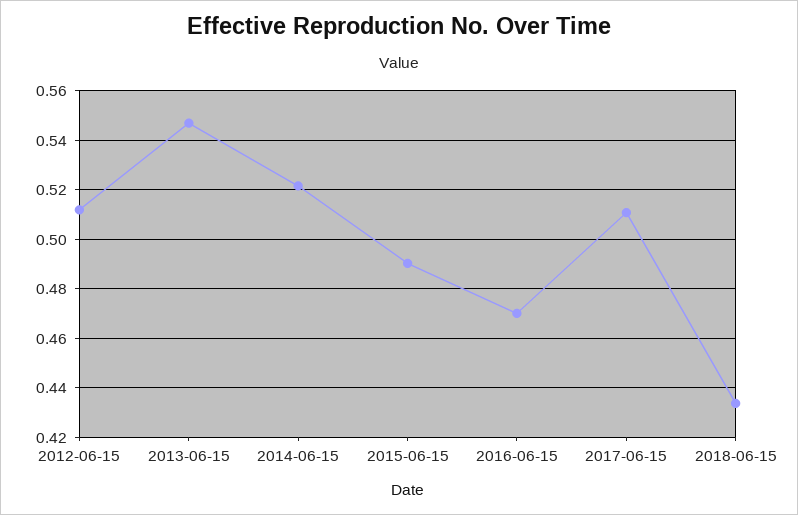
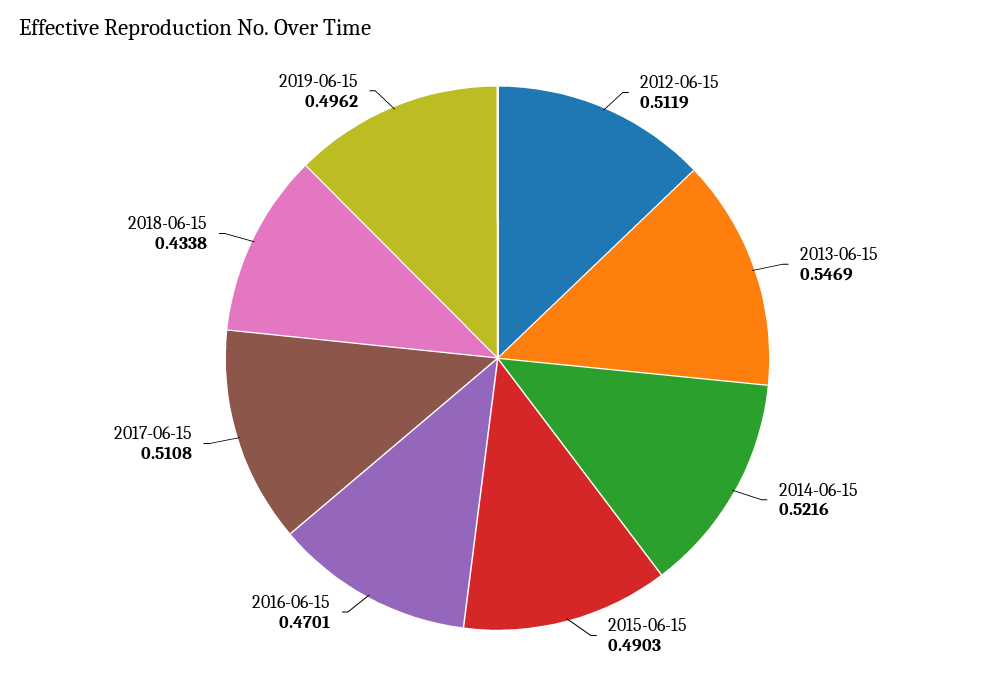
2019-06-15: none -> 0.4962

